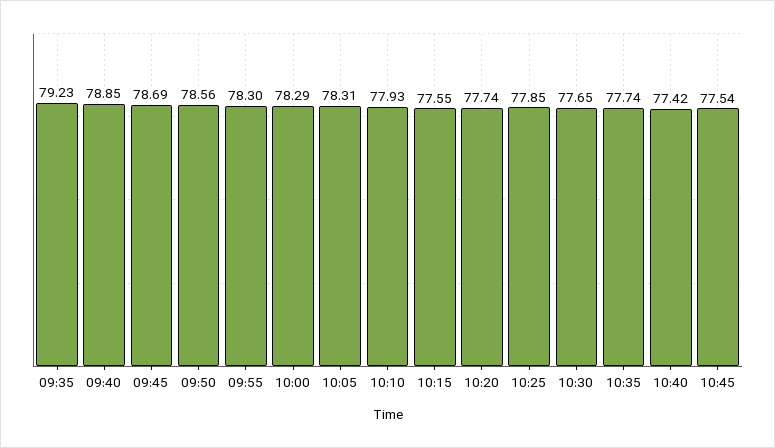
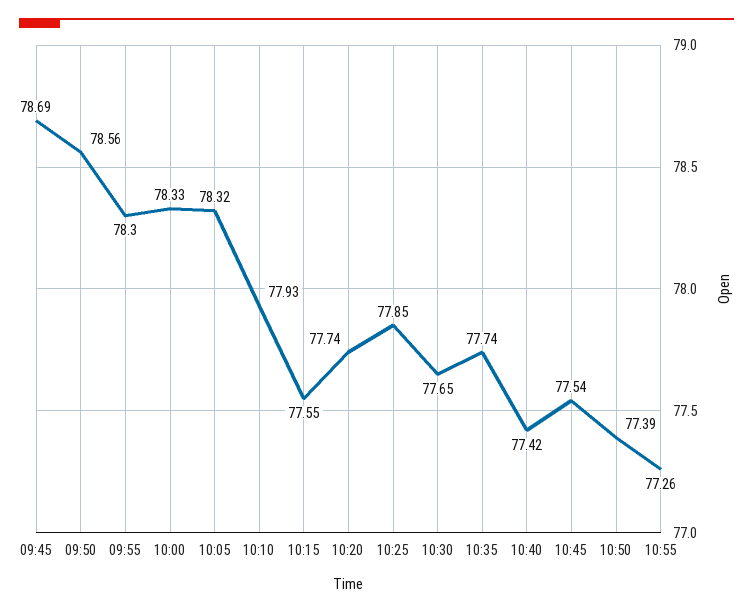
09:35: 79.23 -> none
09:40: 78.85 -> none
10:00: 78.29 -> 78.33
10:05: 78.31 -> 78.32
10:50: none -> 77.39
10:55: none -> 77.26

